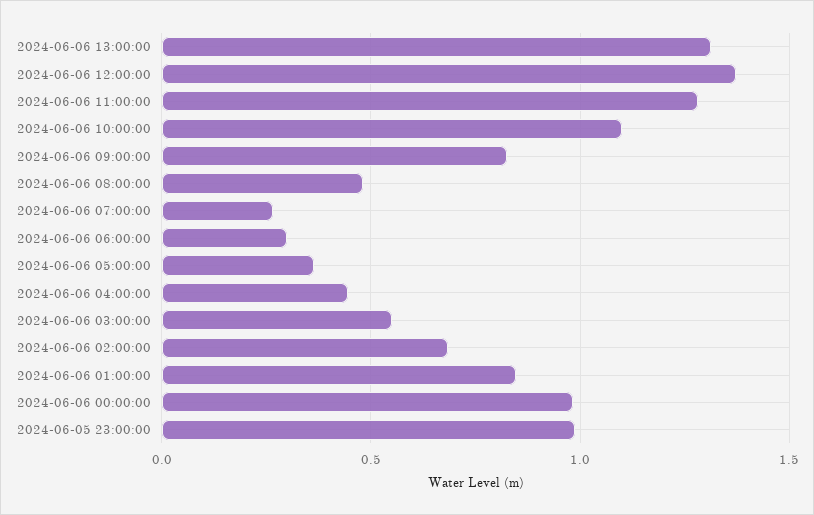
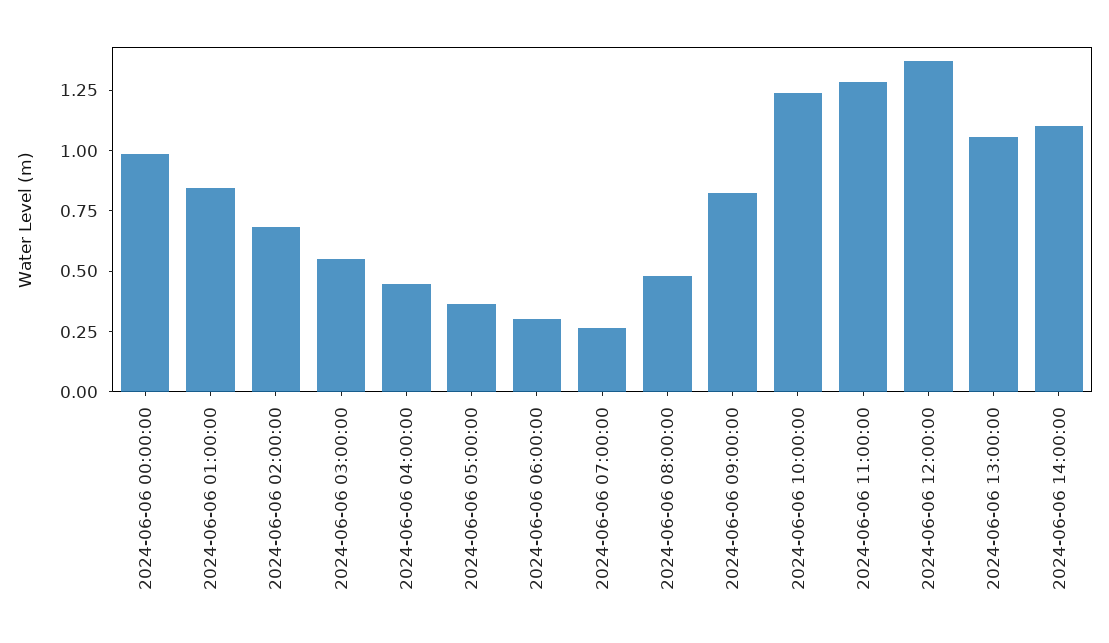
2024-06-06 13:00:00: 1.3 -> 1.05
2024-06-06 10:00:00: 1.1 -> 1.25
2024-06-05 23:00:00: 1 -> none
2024-06-06 14:00:00: none -> 1.1

